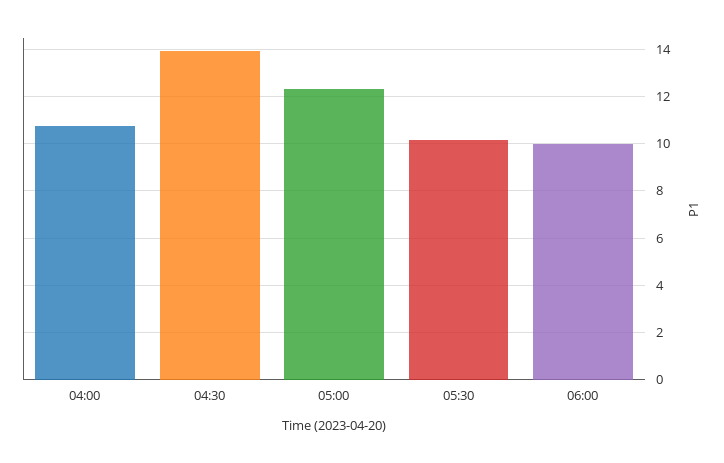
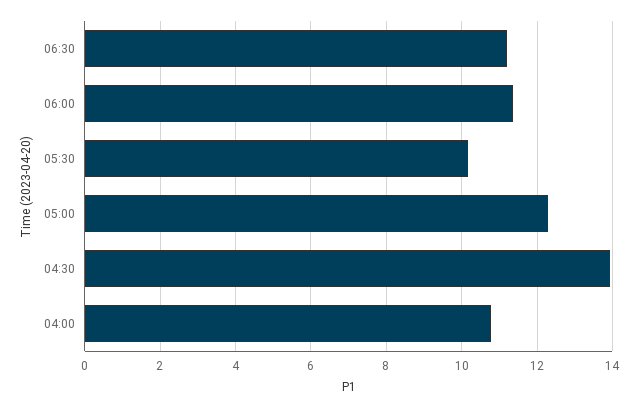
06:00: 10 -> 11.4
06:30: none -> 11.2

